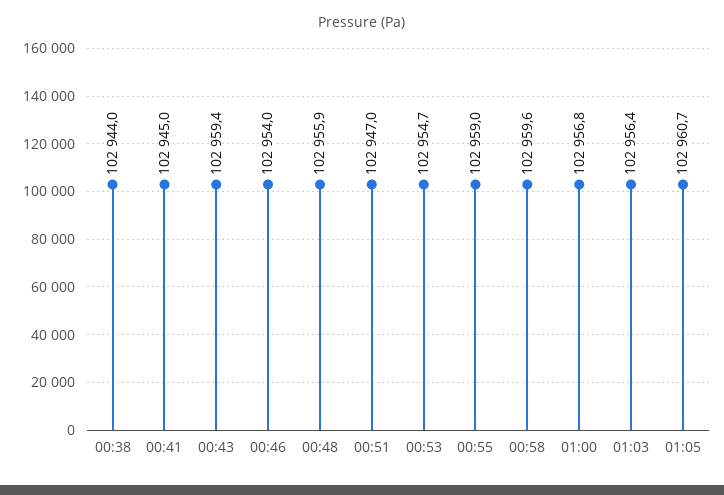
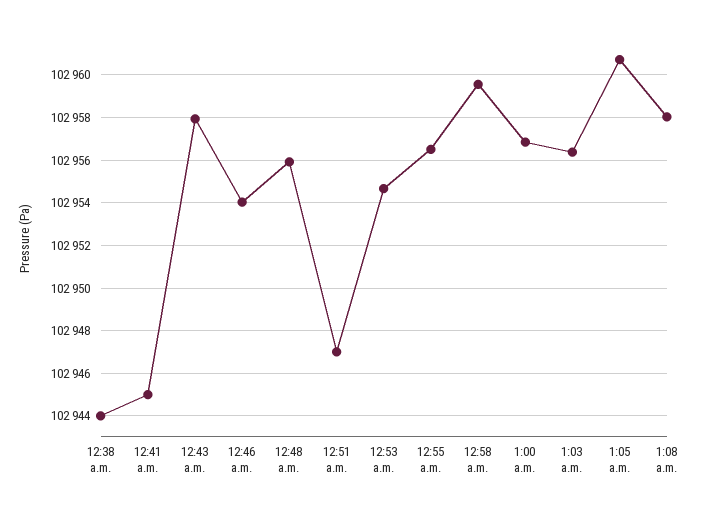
00:43: 102959.4 -> 102958
00:55: 102959 -> 102956.5
1:08 a.m.: none -> 102958

